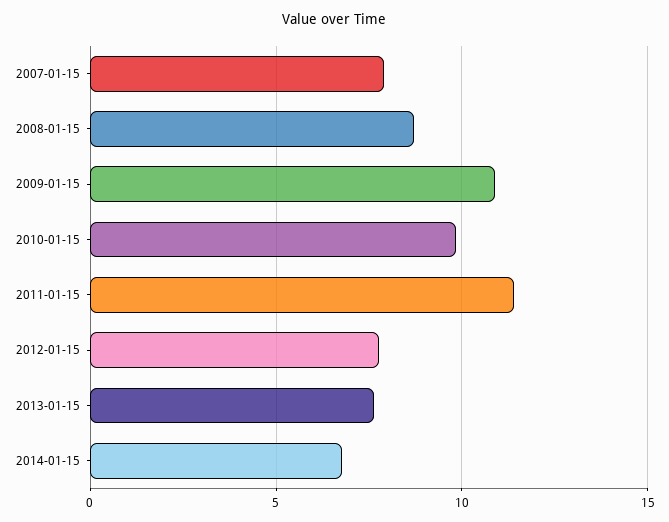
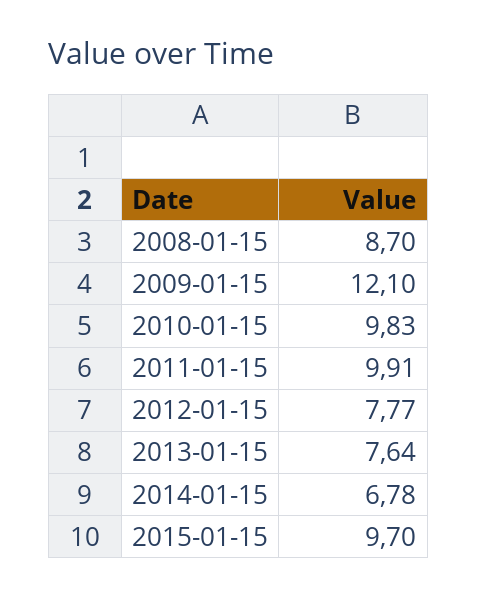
2007-01-15: 8 -> none
2009-01-15: 11 -> 12.1
2011-01-15: 11.5 -> 9.91
2015-01-15: none -> 9.7

